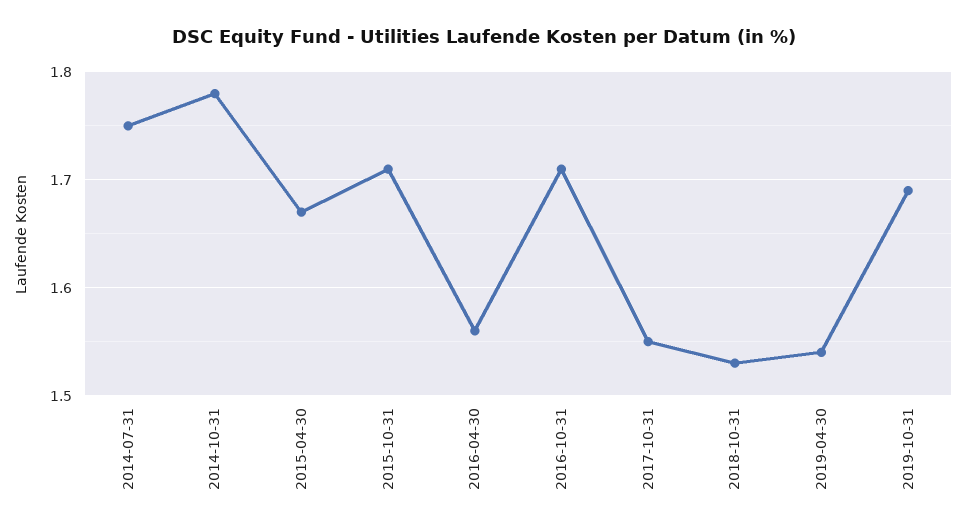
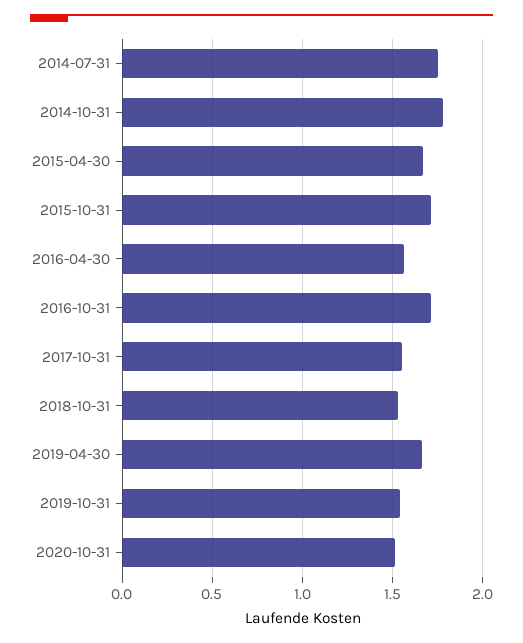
2019-04-30: 1.54 -> 1.65
2019-10-31: 1.69 -> 1.55
2020-10-31: none -> 1.5

